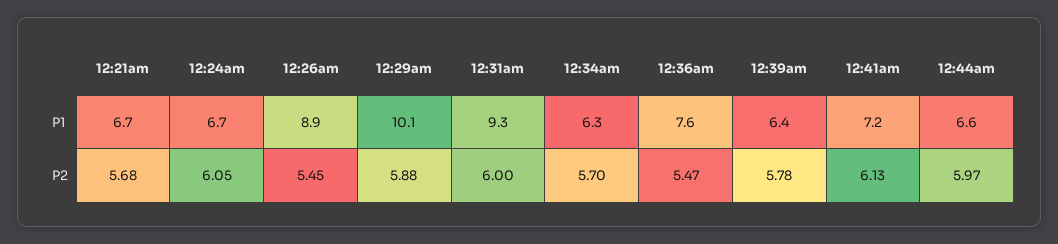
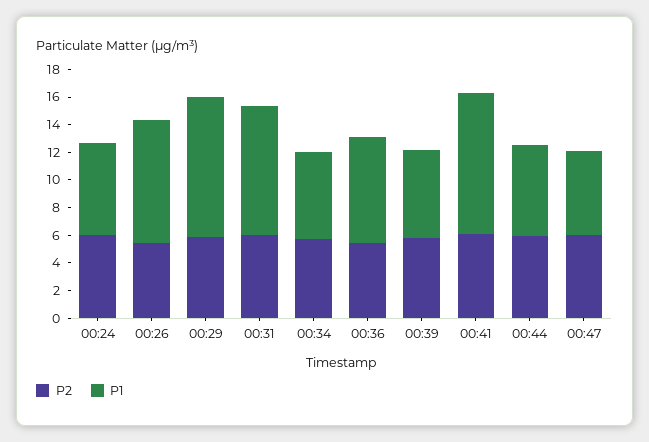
P1, 12:21am: 6.7 -> none
P1, 12:41am: 7.2 -> 10
P2, 12:21am: 5.68 -> none
P2, 00:47: none -> 6
P1, 00:47: none -> 6

